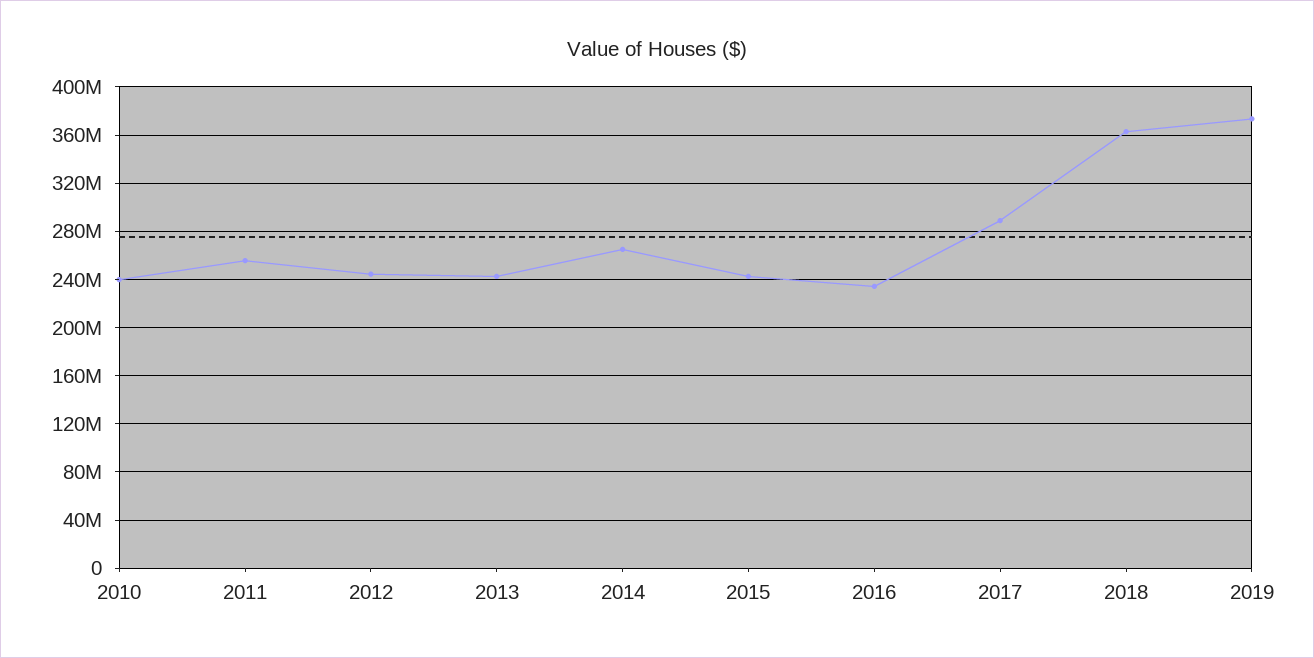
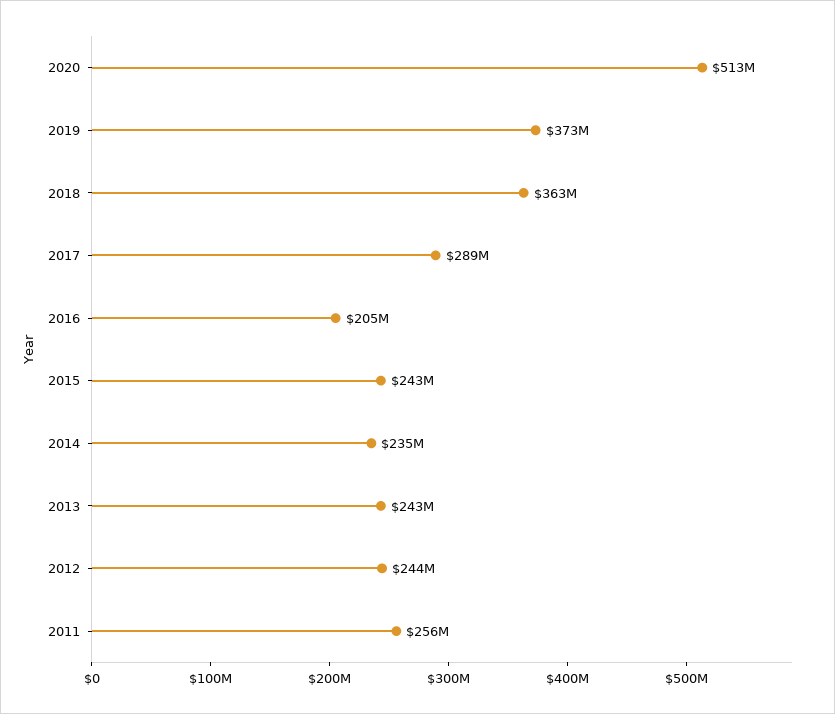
2010: 240000000 -> none
2014: 265000000 -> 235000000
2016: 235000000 -> 205000000
2020: none -> 513000000

